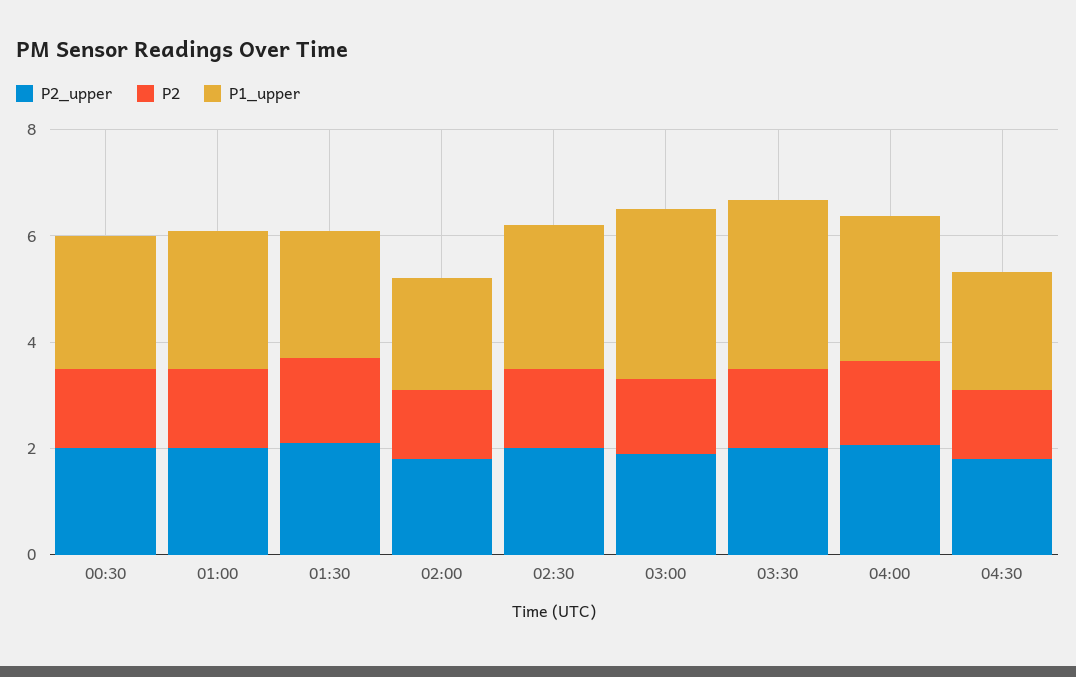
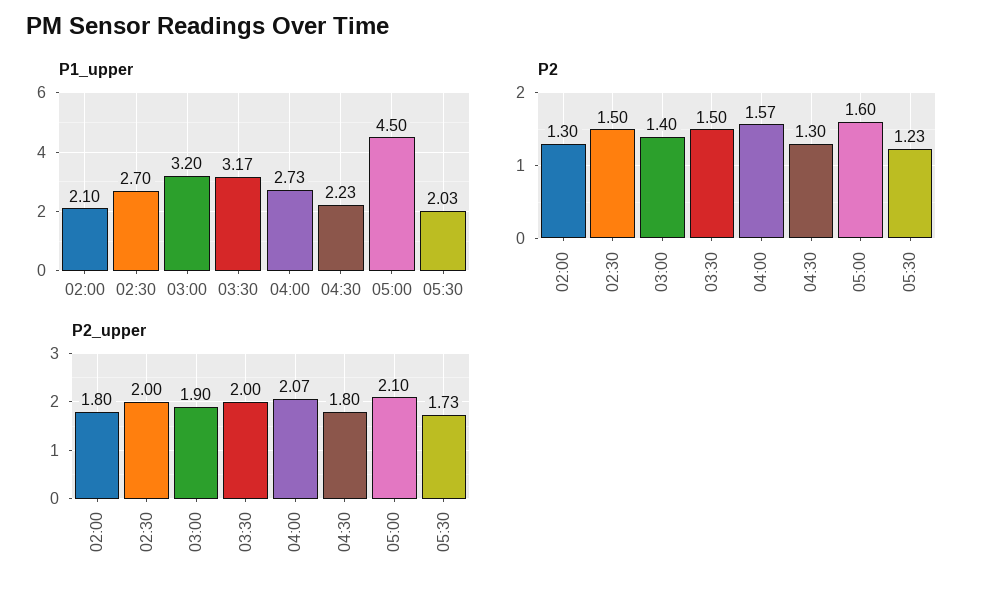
P2_upper, 00:30: 2 -> none
P2, 00:30: 1.5 -> none
P1_upper, 00:30: 2.5 -> none
P2_upper, 01:00: 2 -> none
P2, 01:00: 1.5 -> none
P1_upper, 01:00: 2.5 -> none
P2_upper, 01:30: 2 -> none
P2, 01:30: 1.5 -> none
P1_upper, 01:30: 2.5 -> none
P1_upper, 05:00: none -> 4.5
P1_upper, 05:30: none -> 2.03
P2, 05:00: none -> 1.6
P2, 05:30: none -> 1.23
P2_upper, 05:00: none -> 2.1
P2_upper, 05:30: none -> 1.73

